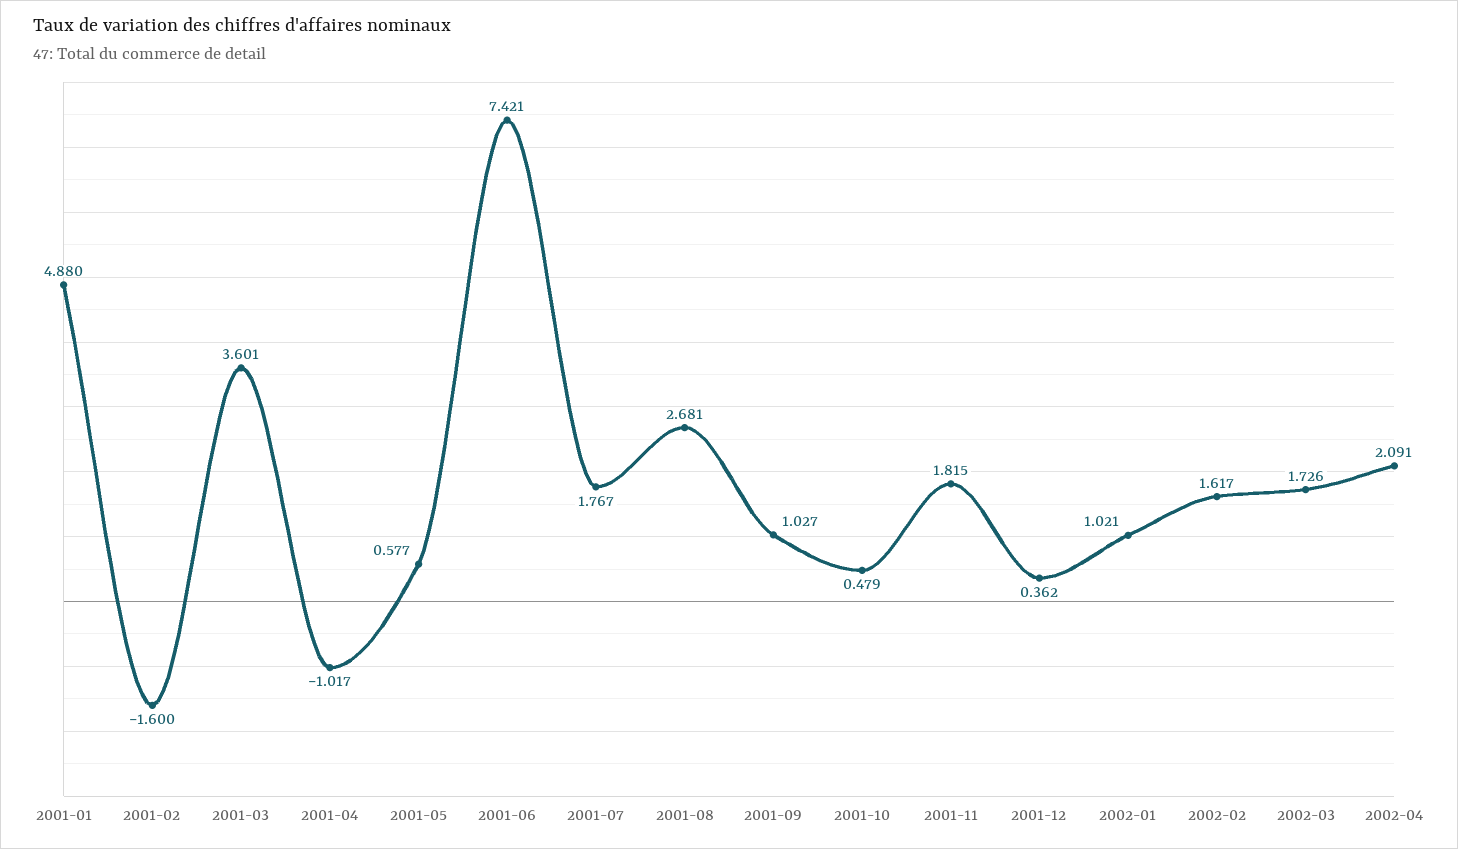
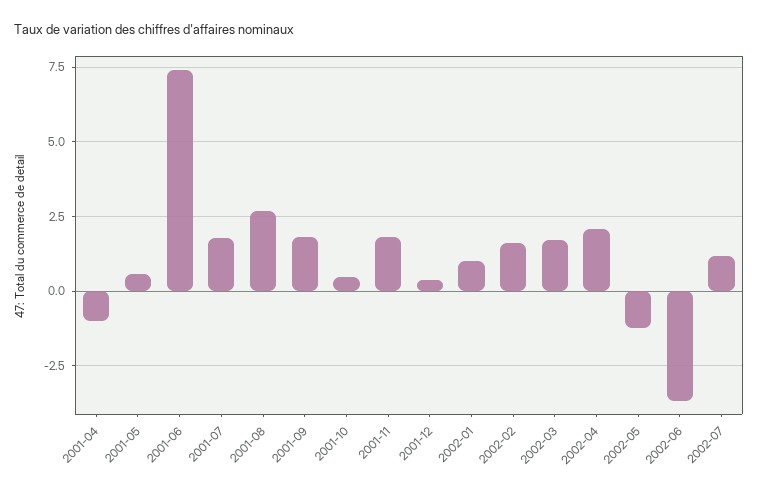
2001-01: 4.88 -> none
2001-02: -1.6 -> none
2001-03: 3.601 -> none
2001-09: 1.027 -> 1.75
2002-05: none -> -1.25
2002-06: none -> -3.75
2002-07: none -> 1.25

